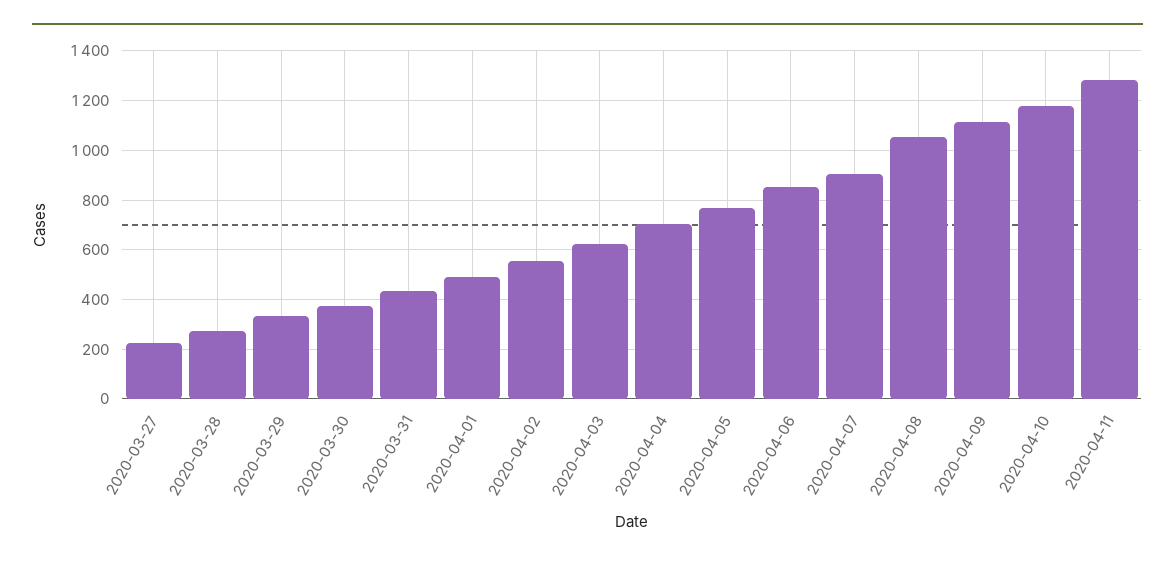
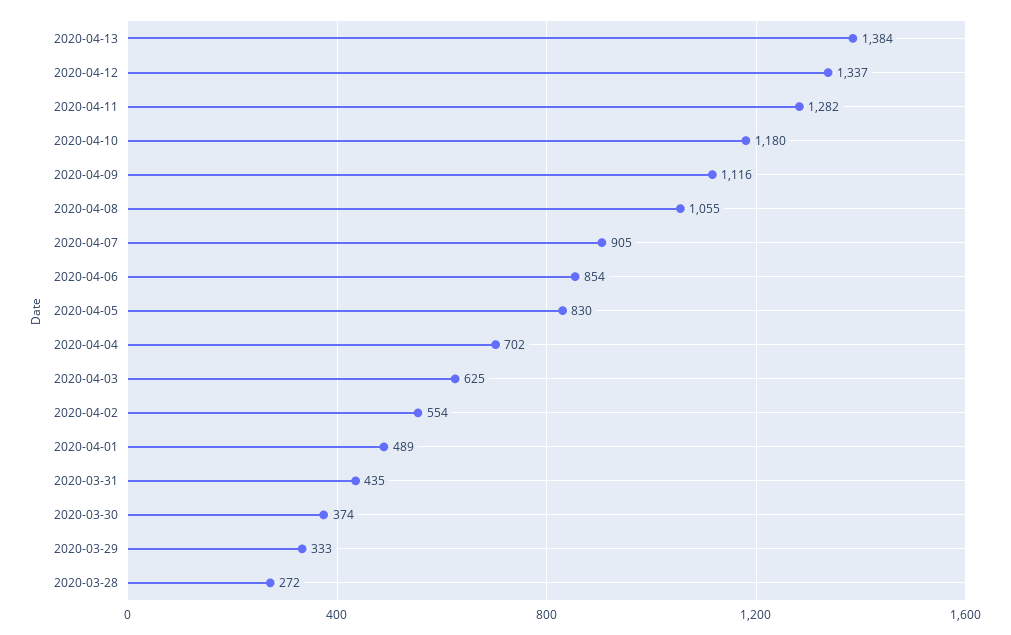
2020-03-27: 225 -> none
2020-04-05: 775 -> 830
2020-04-13: none -> 1384
2020-04-12: none -> 1337

